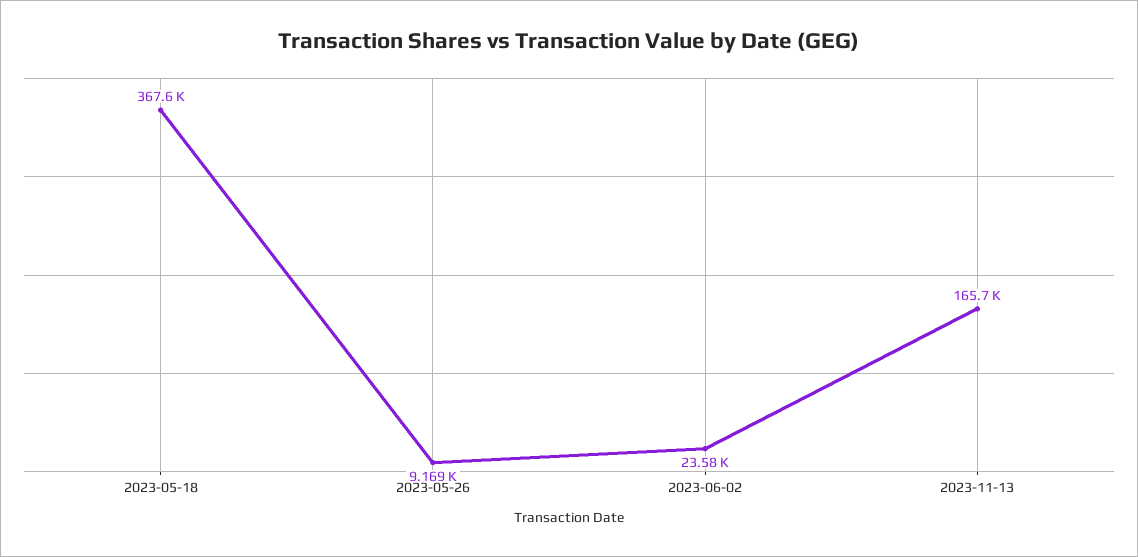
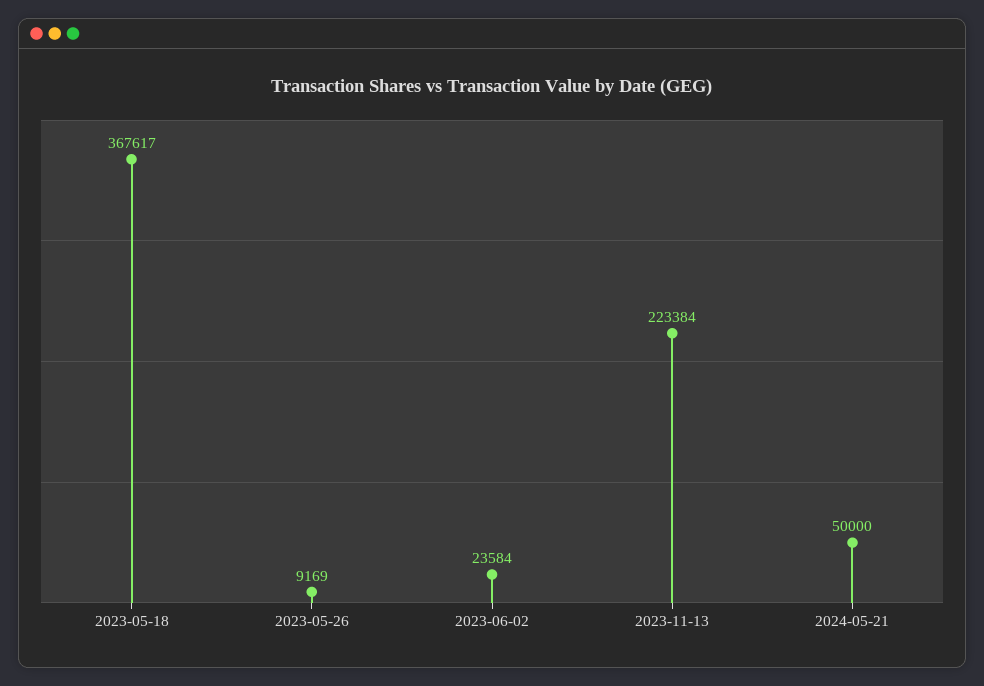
2023-11-13: 165700 -> 223384
2024-05-21: none -> 50000

